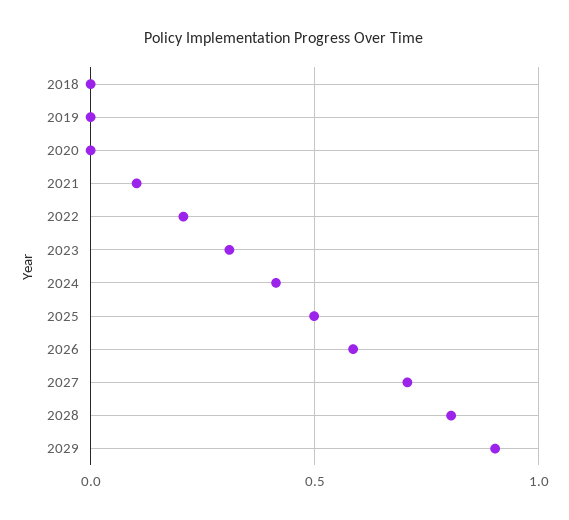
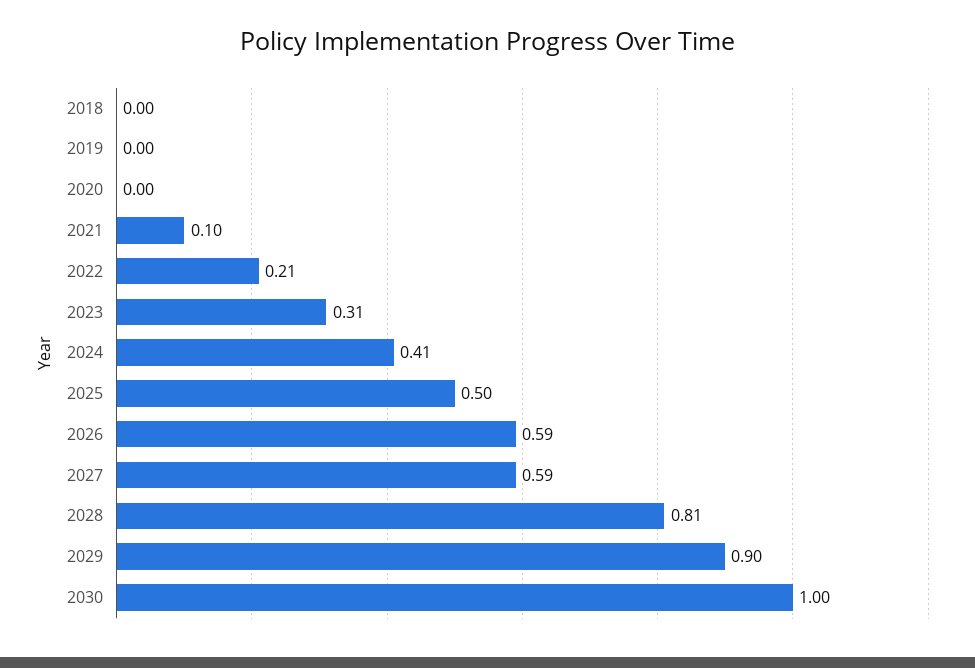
2027: 0.7 -> 0.59
2030: none -> 1

